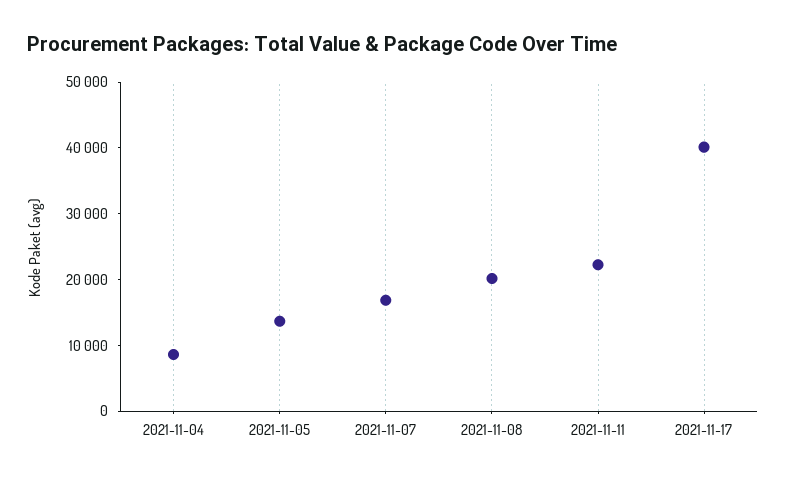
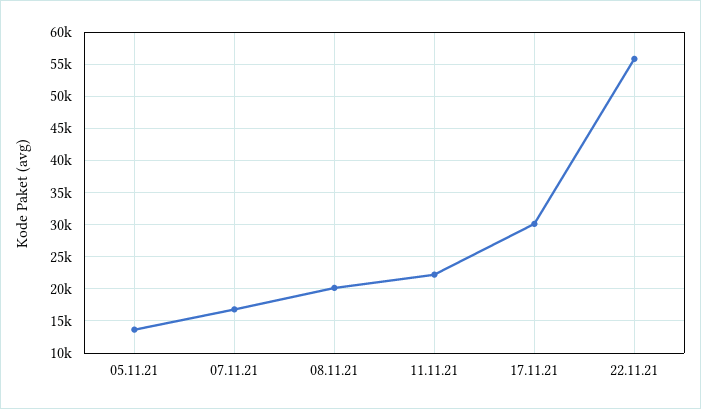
2021-11-04: 8000 -> none
2021-11-17: 40000 -> 30000
22.11.21: none -> 56000

